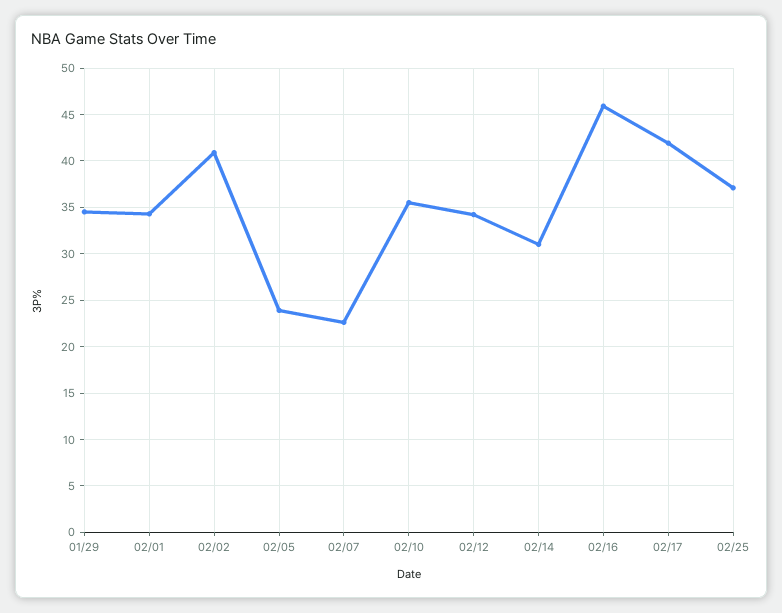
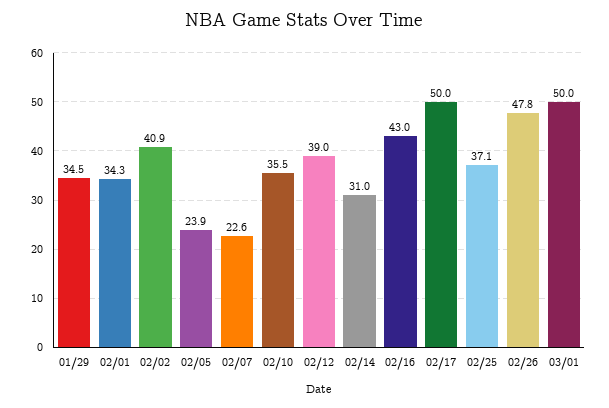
02/12: 34 -> 39
02/16: 46 -> 43
02/17: 42 -> 50
02/26: none -> 47.8
03/01: none -> 50

